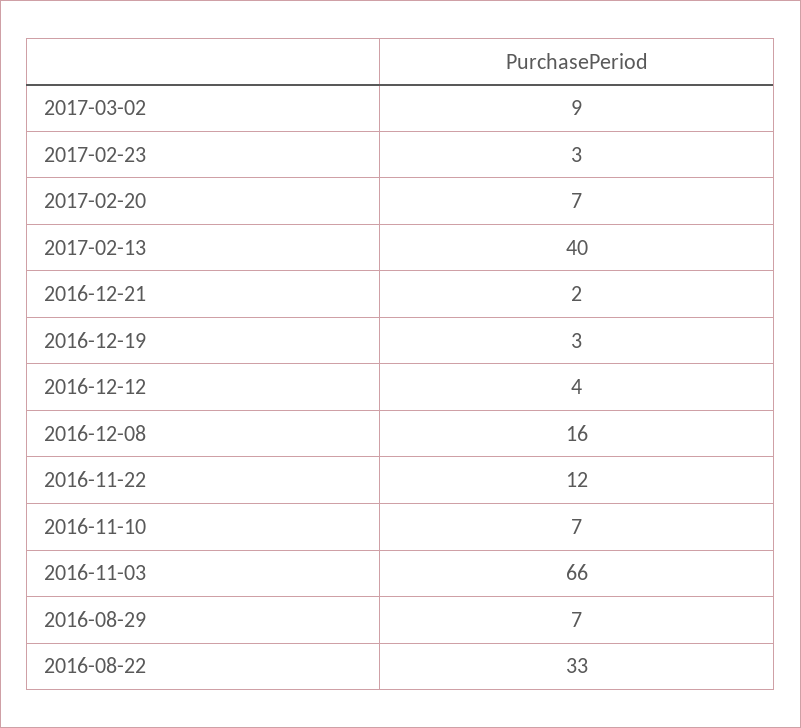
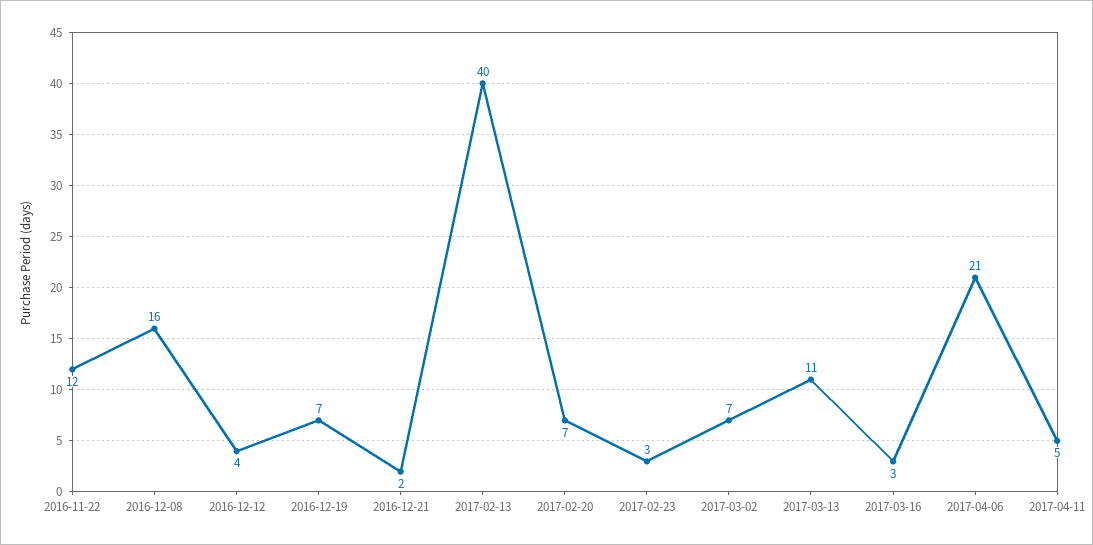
2017-03-02: 9 -> 7
2016-12-19: 3 -> 7
2016-11-10: 7 -> none
2016-11-03: 66 -> none
2016-08-29: 7 -> none
2016-08-22: 33 -> none
2017-03-13: none -> 11
2017-03-16: none -> 3
2017-04-06: none -> 21
2017-04-11: none -> 5

